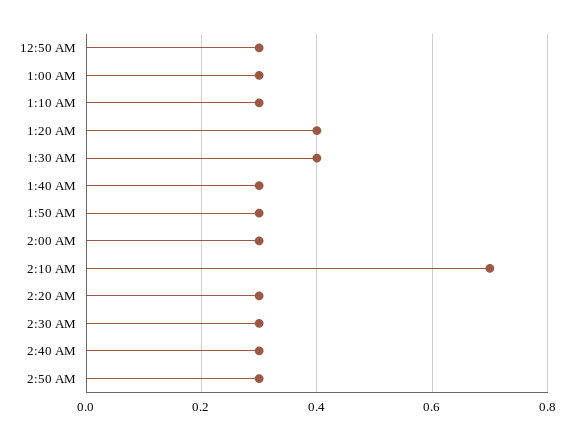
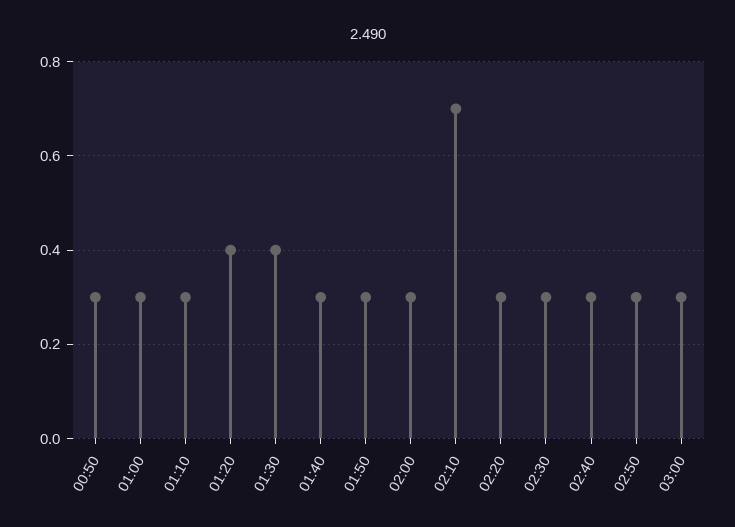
03:00: none -> 0.3

